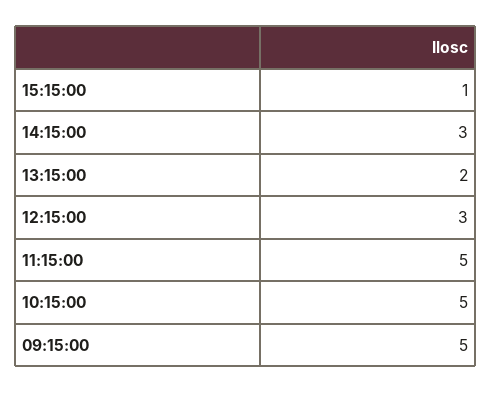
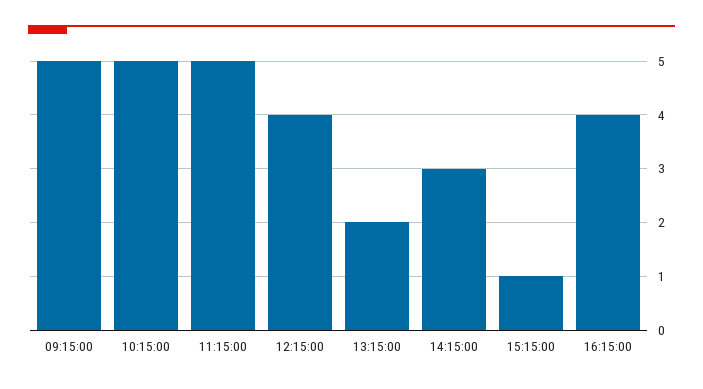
12:15:00: 3 -> 4
16:15:00: none -> 4

